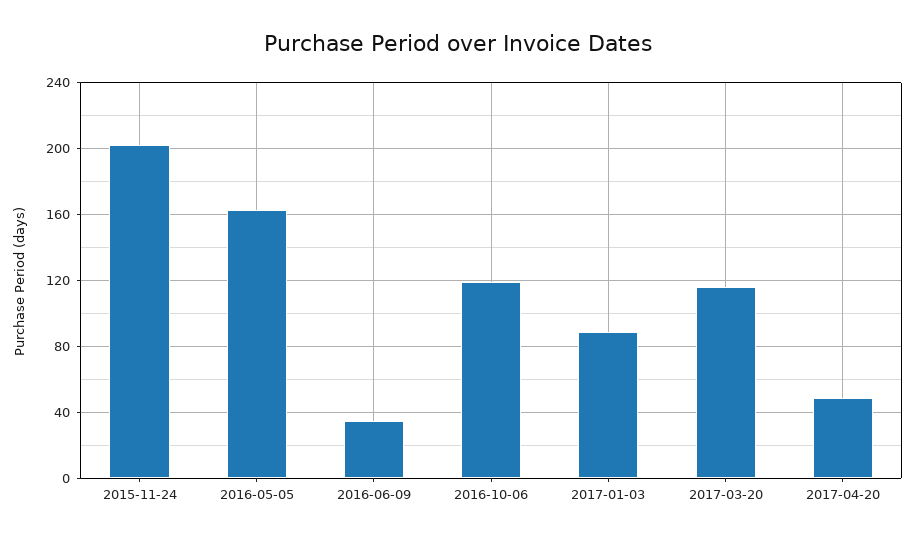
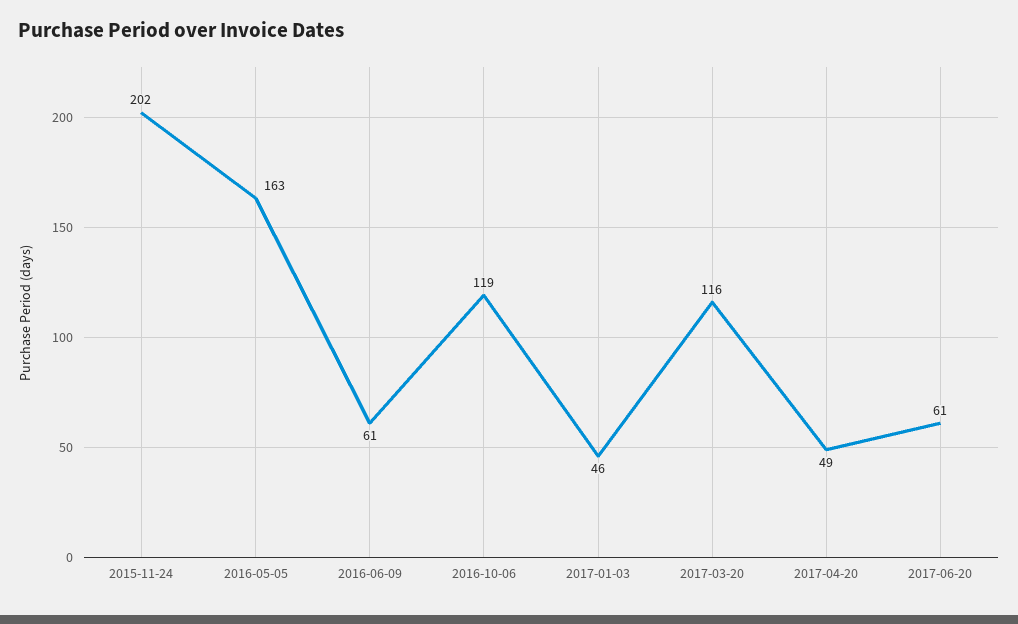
2016-06-09: 35 -> 61
2017-01-03: 90 -> 46
2017-06-20: none -> 61

